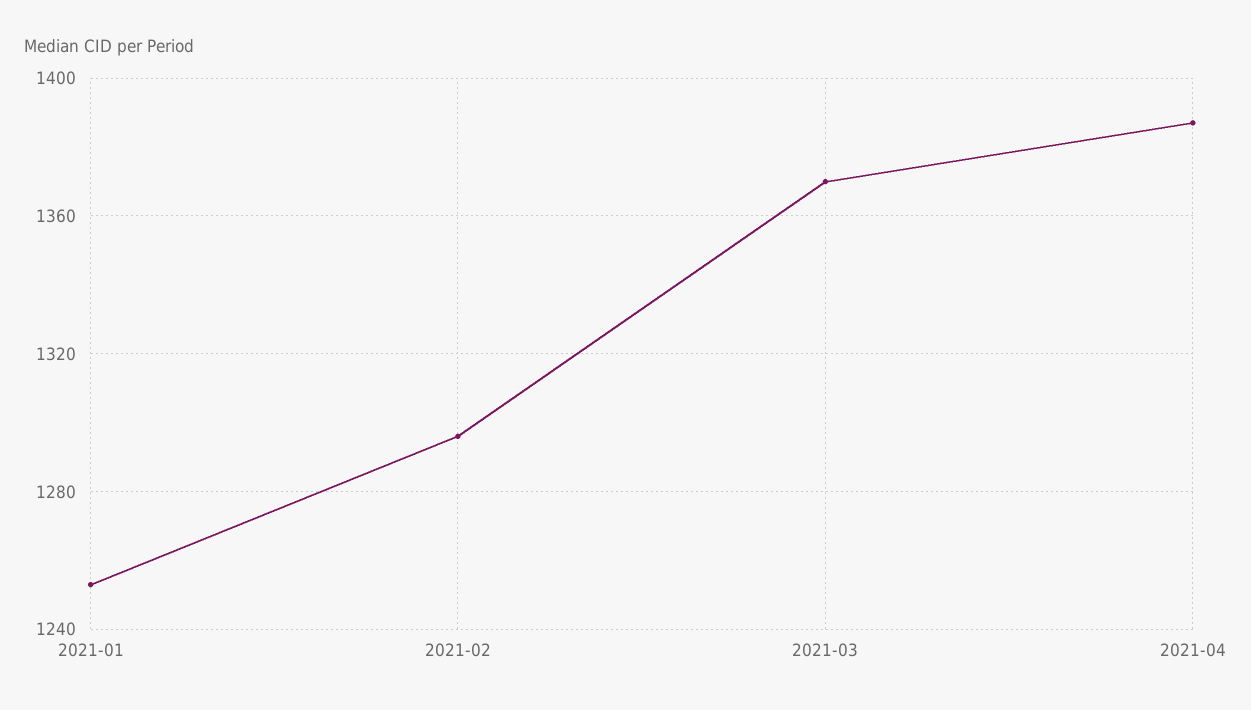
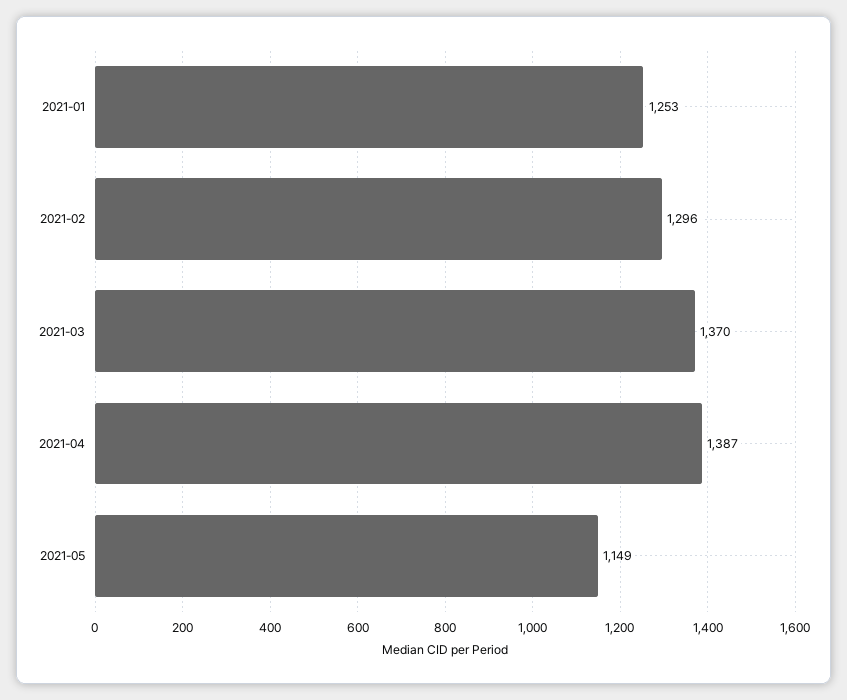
2021-05: none -> 1149

